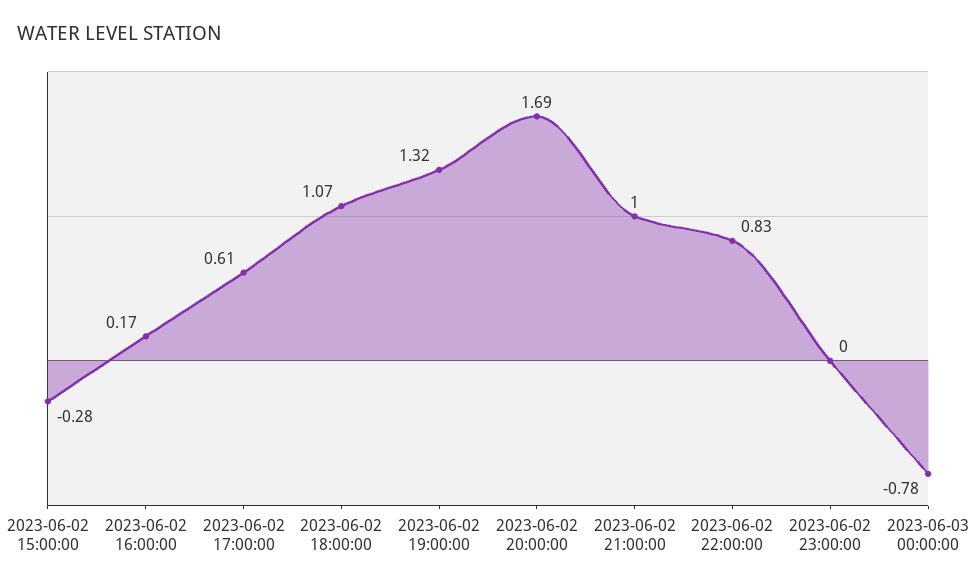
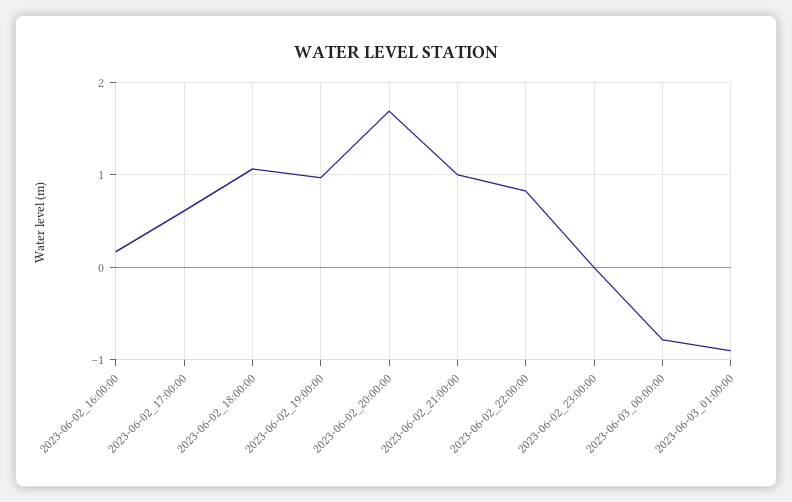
2023-06-02 15:00:00: -0.28 -> none
2023-06-02 19:00:00: 1.32 -> 1
2023-06-03_01:00:00: none -> -0.9

